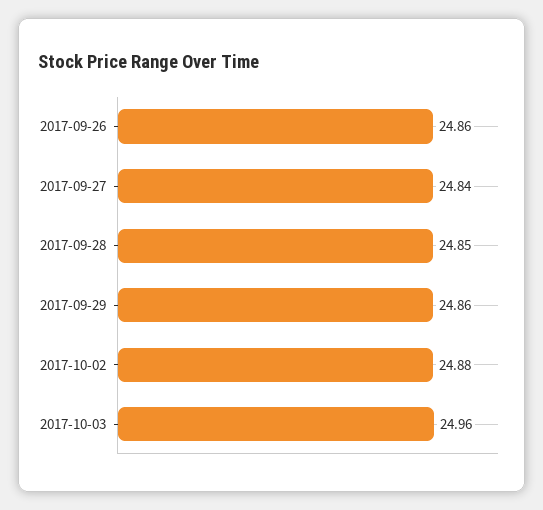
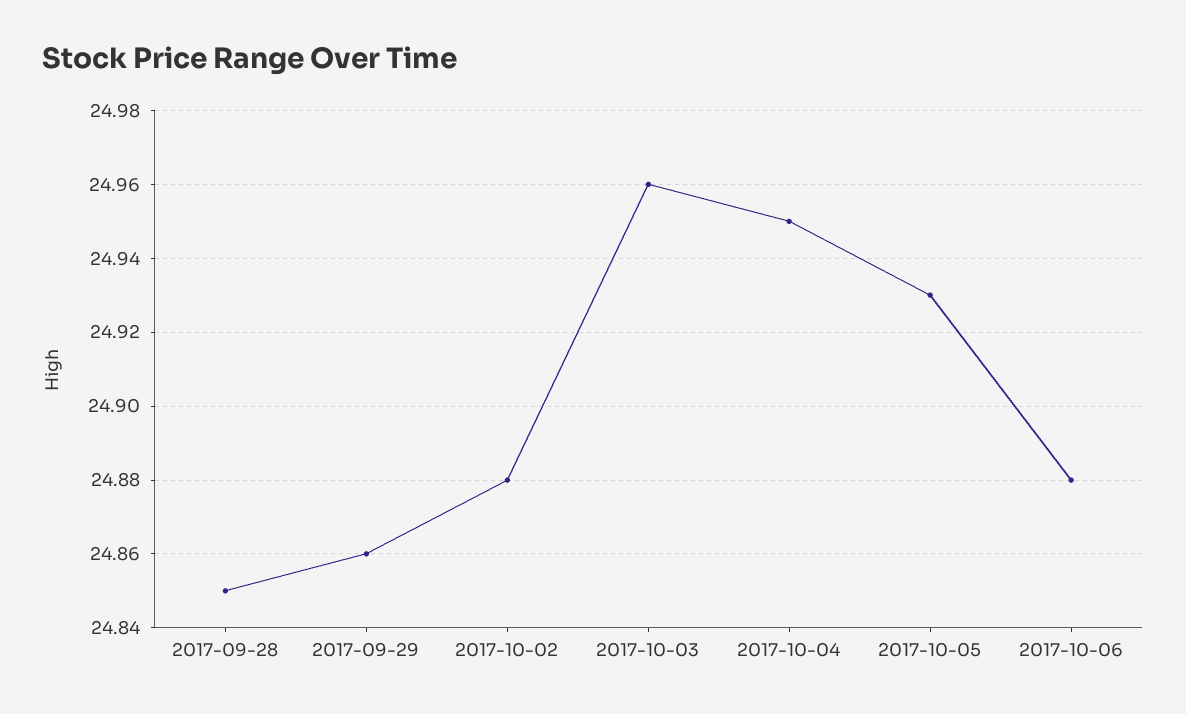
2017-09-26: 24.86 -> none
2017-09-27: 24.84 -> none
2017-10-04: none -> 24.95
2017-10-05: none -> 24.93
2017-10-06: none -> 24.88

